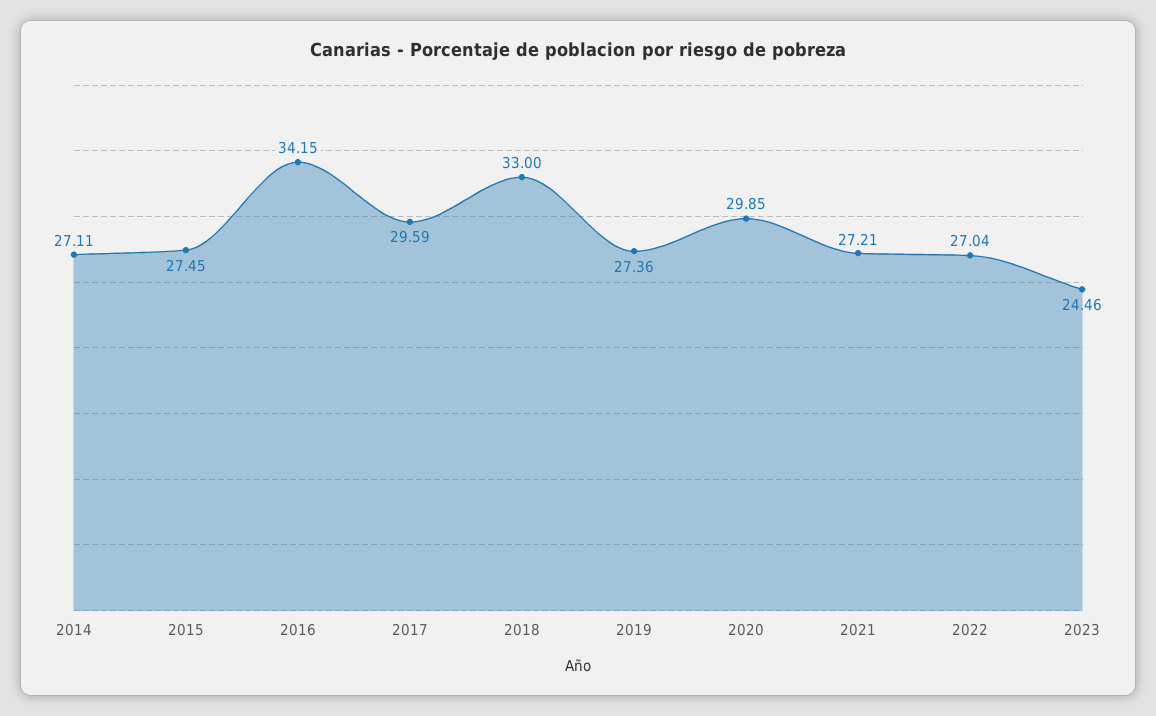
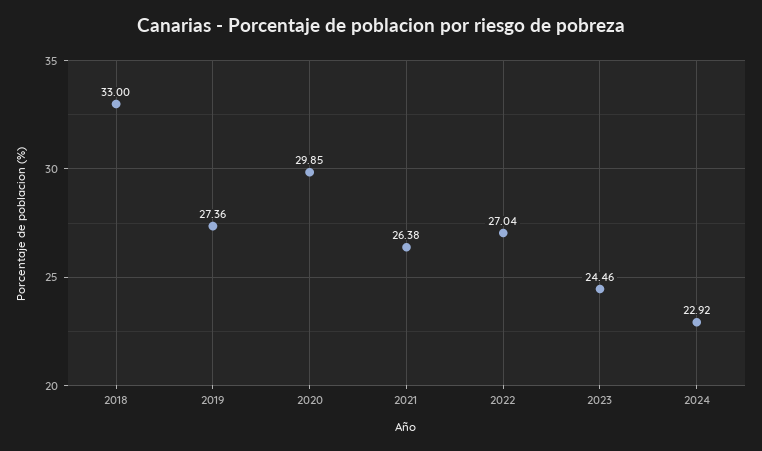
2014: 27.11 -> none
2015: 27.45 -> none
2016: 34.15 -> none
2017: 29.59 -> none
2021: 27.21 -> 26.38
2024: none -> 22.92

